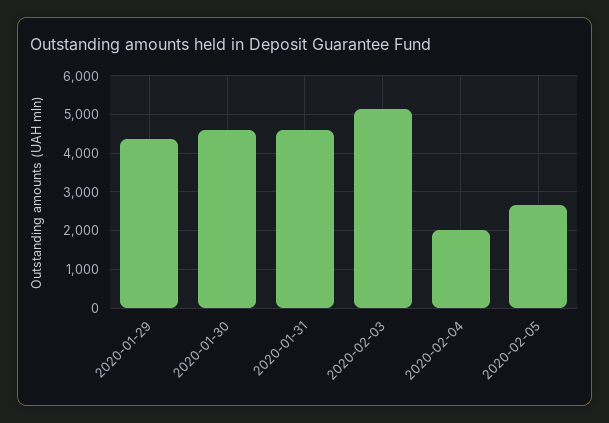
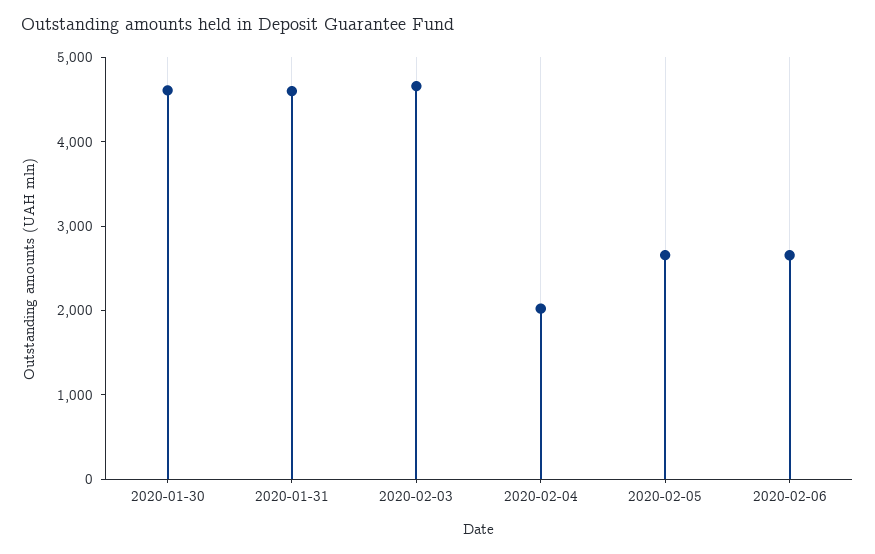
2020-01-29: 4400 -> none
2020-02-03: 5200 -> 4600
2020-02-06: none -> 2600

